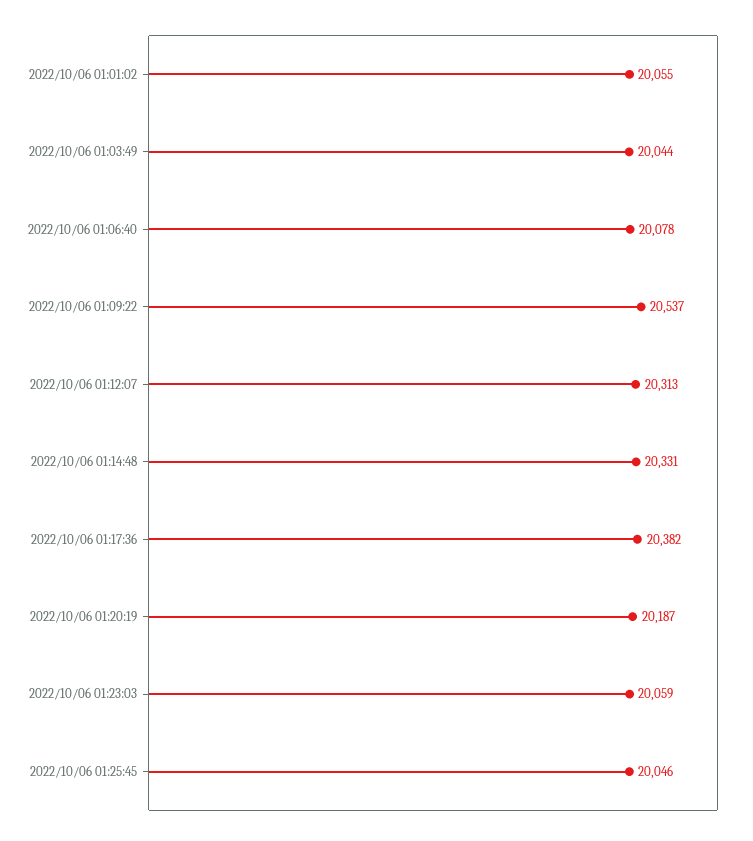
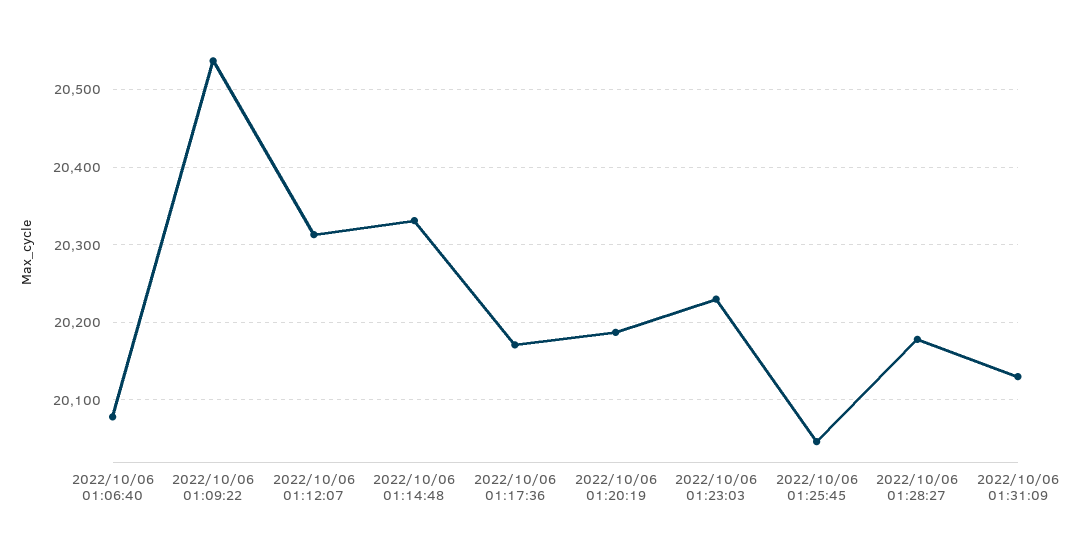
2022/10/06 01:01:02: 20055 -> none
2022/10/06 01:03:49: 20044 -> none
2022/10/06 01:17:36: 20382 -> 20170
2022/10/06 01:23:03: 20059 -> 20230
2022/10/06 01:28:27: none -> 20180
2022/10/06 01:31:09: none -> 20130

